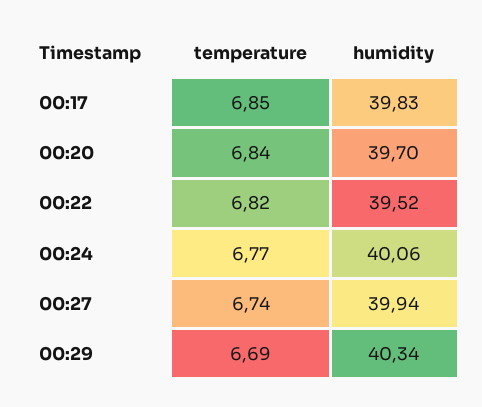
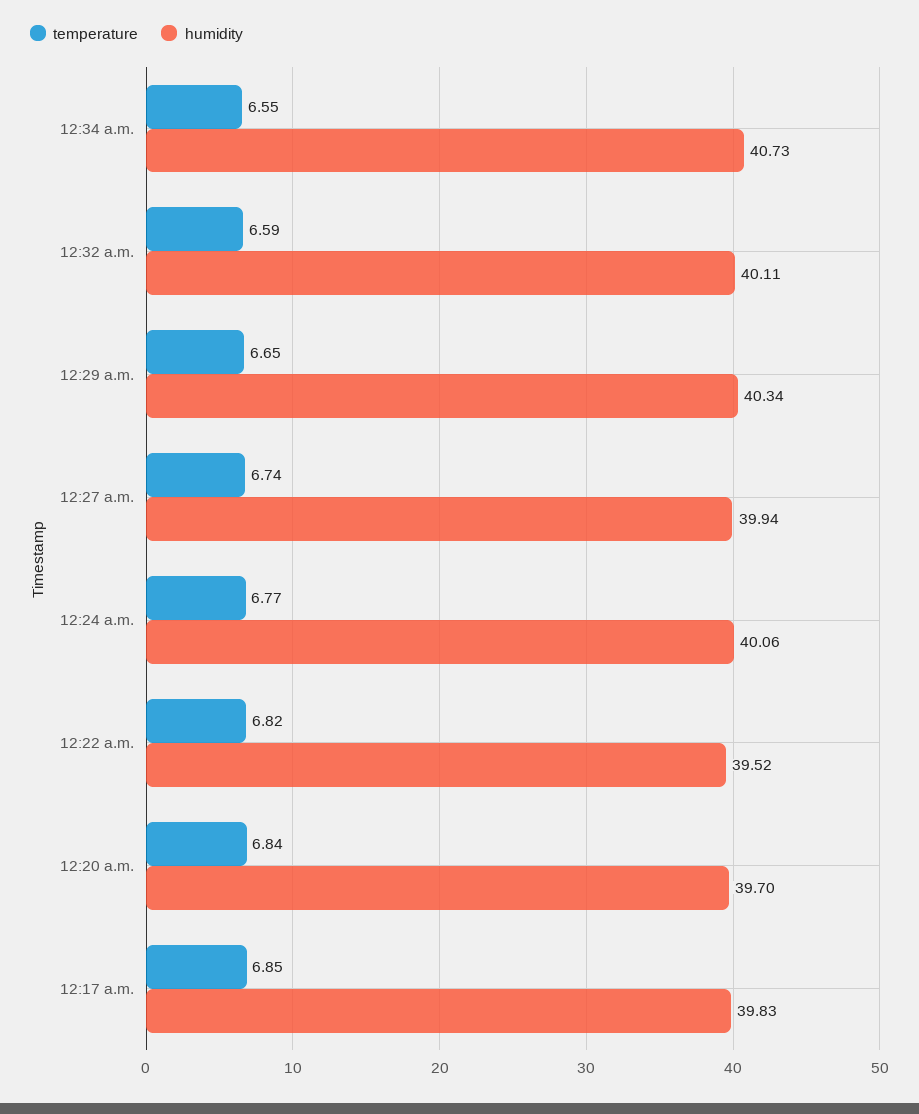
temperature, 00:29: 6.69 -> 6.65
temperature, 12:34 a.m.: none -> 6.55
humidity, 12:34 a.m.: none -> 40.73
temperature, 12:32 a.m.: none -> 6.59
humidity, 12:32 a.m.: none -> 40.11

